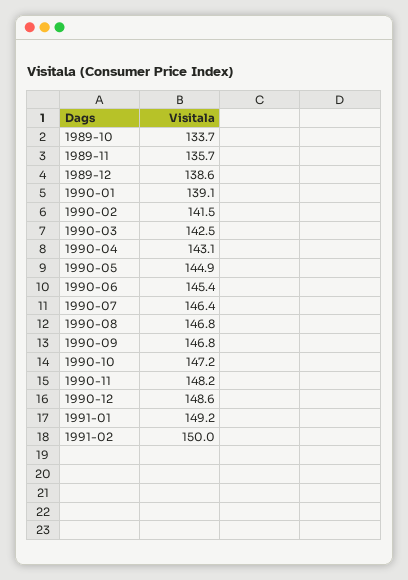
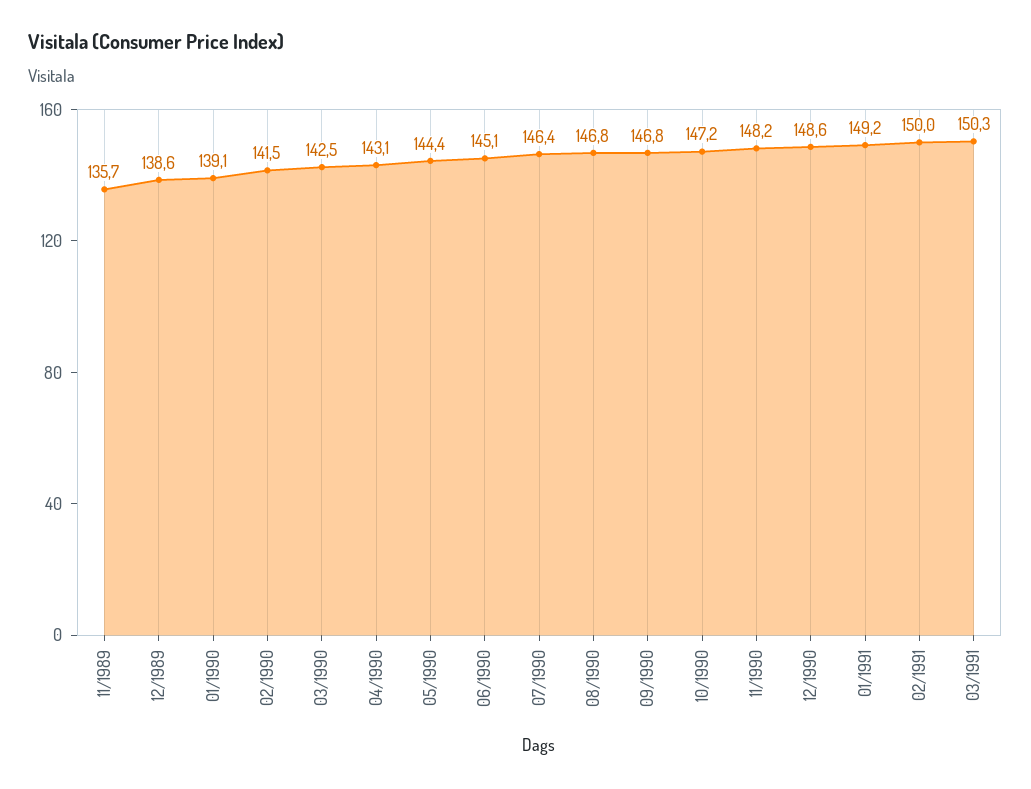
1989-10: 133.7 -> none
1990-05: 144.9 -> 144.4
1990-06: 145.4 -> 145.1
03/1991: none -> 150.3

